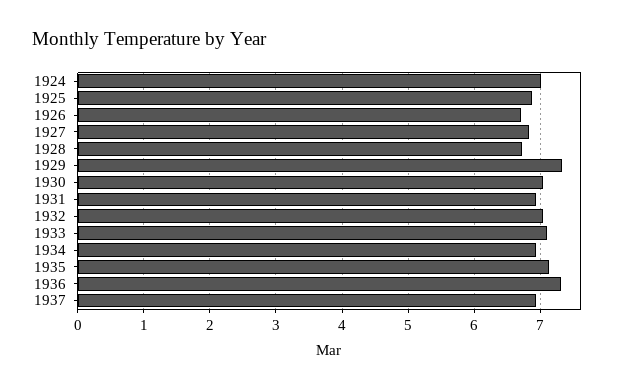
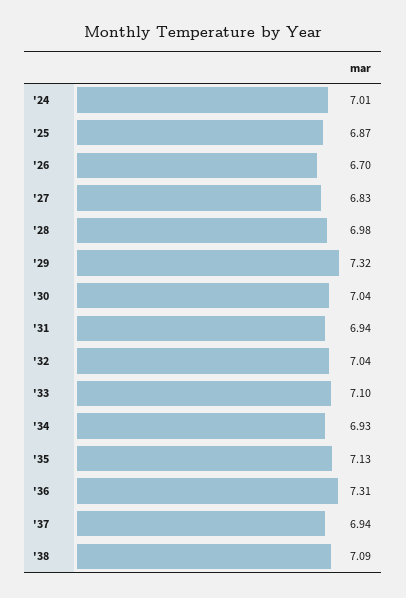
1928: 6.7 -> 6.98
'38: none -> 7.09

